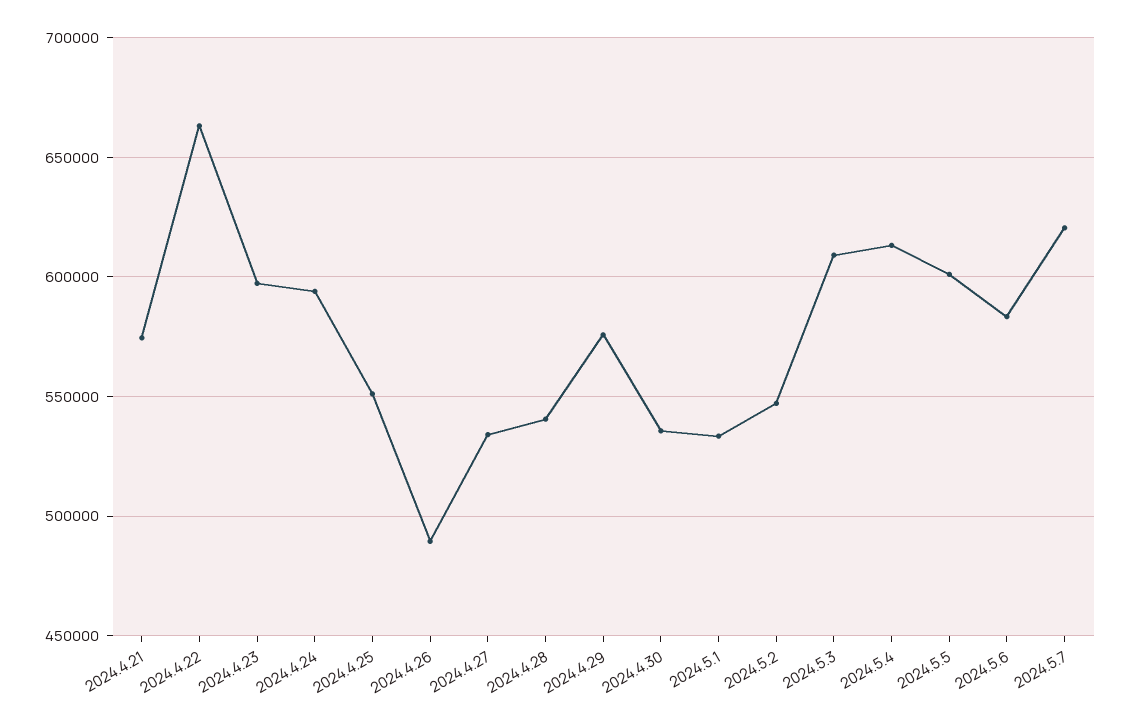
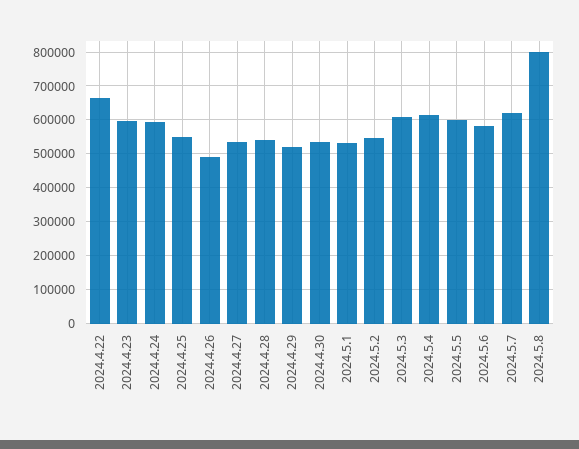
2024.4.21: 575000 -> none
2024.4.29: 575000 -> 520000
2024.5.8: none -> 800000

